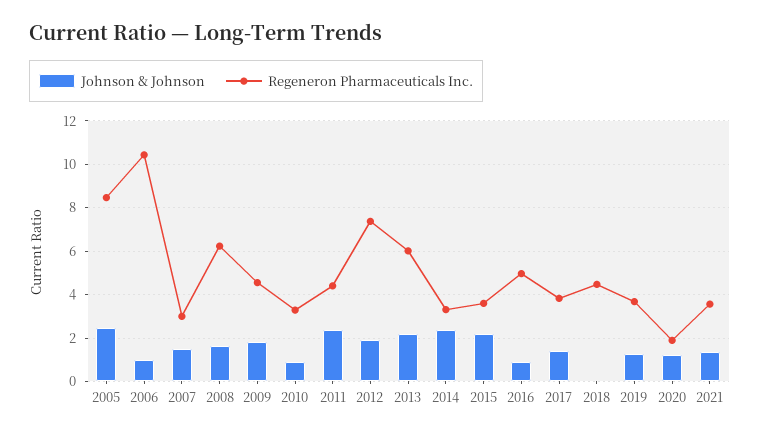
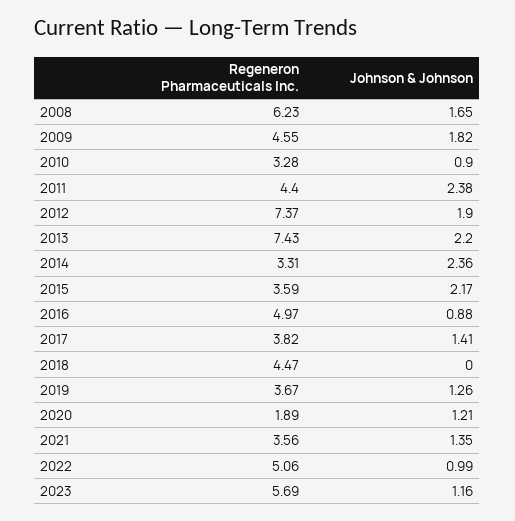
Johnson & Johnson, 2005: 2.5 -> none
Regeneron Pharmaceuticals Inc., 2005: 8.5 -> none
Johnson & Johnson, 2006: 1 -> none
Regeneron Pharmaceuticals Inc., 2006: 10.5 -> none
Johnson & Johnson, 2007: 1.5 -> none
Regeneron Pharmaceuticals Inc., 2007: 3 -> none
Regeneron Pharmaceuticals Inc., 2013: 6 -> 7.43
Regeneron Pharmaceuticals Inc., 2022: none -> 5.06
Johnson & Johnson, 2022: none -> 0.99
Regeneron Pharmaceuticals Inc., 2023: none -> 5.69
Johnson & Johnson, 2023: none -> 1.16

